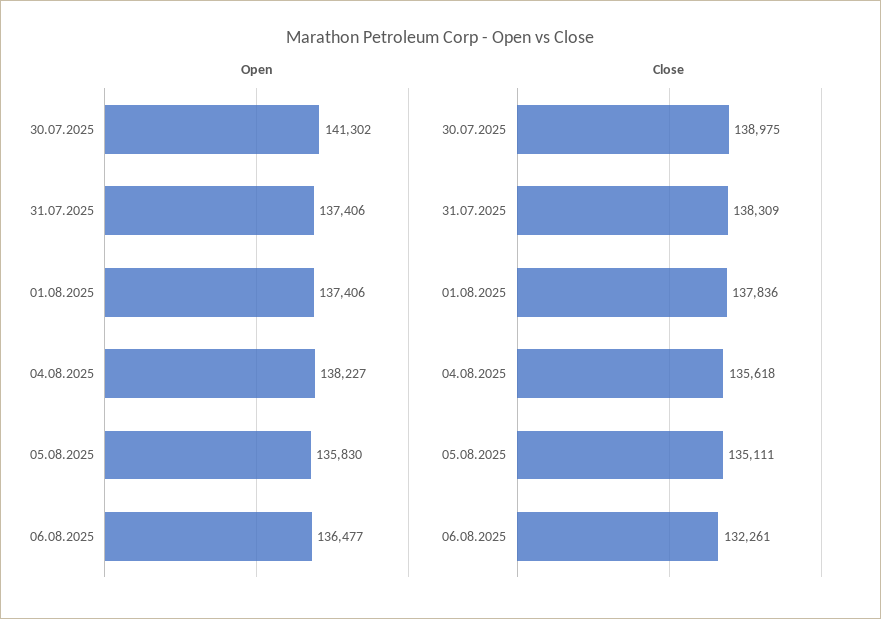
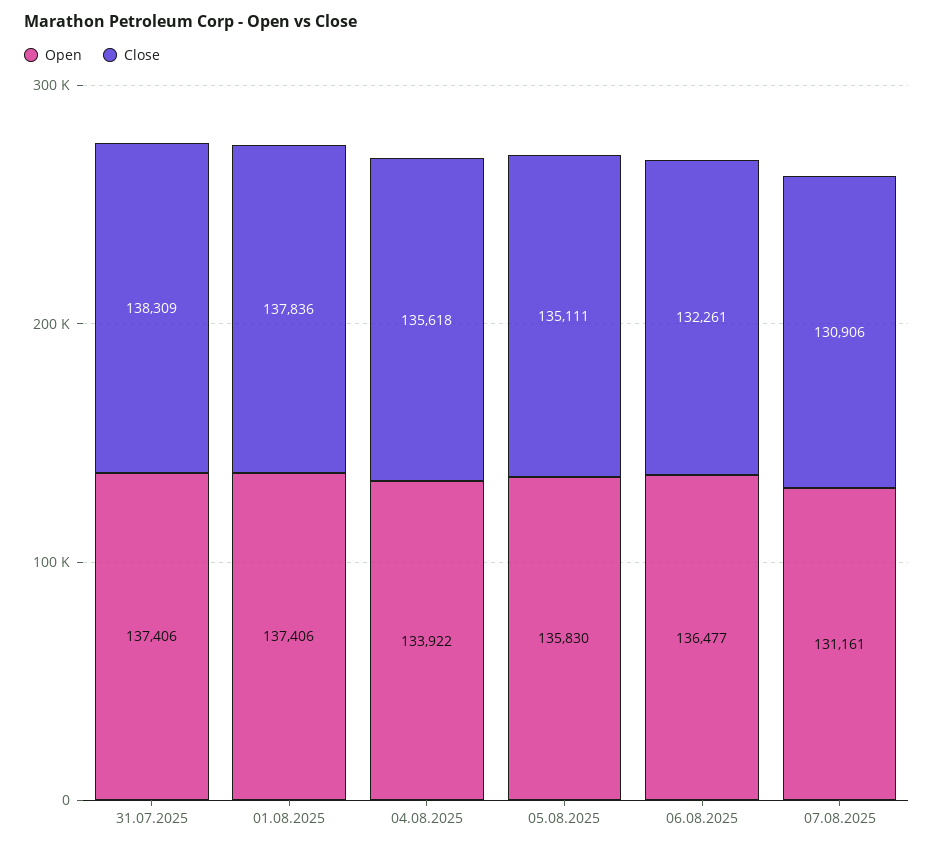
Open, 30.07.2025: 141302 -> none
Open, 04.08.2025: 138227 -> 133922
Close, 30.07.2025: 138975 -> none
Open, 07.08.2025: none -> 131161
Close, 07.08.2025: none -> 130906

